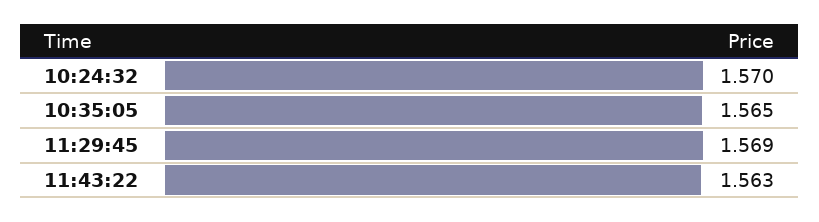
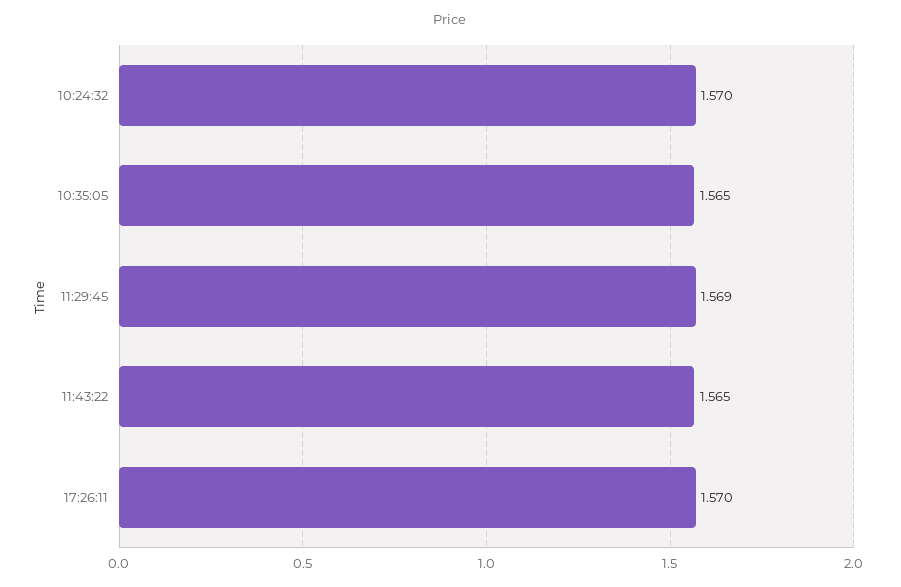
11:43:22: 1.563 -> 1.565
17:26:11: none -> 1.57

